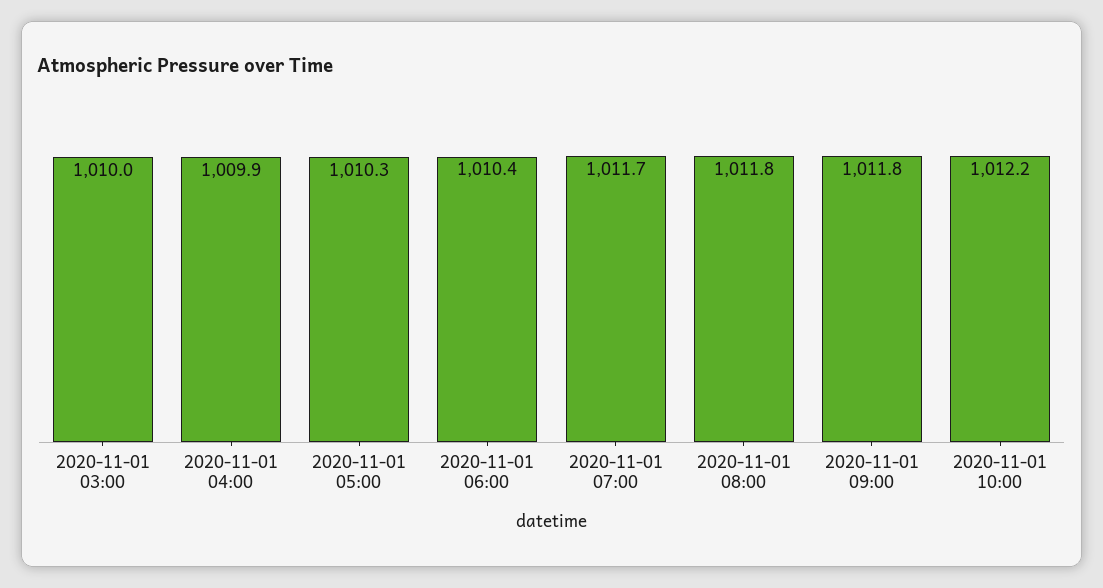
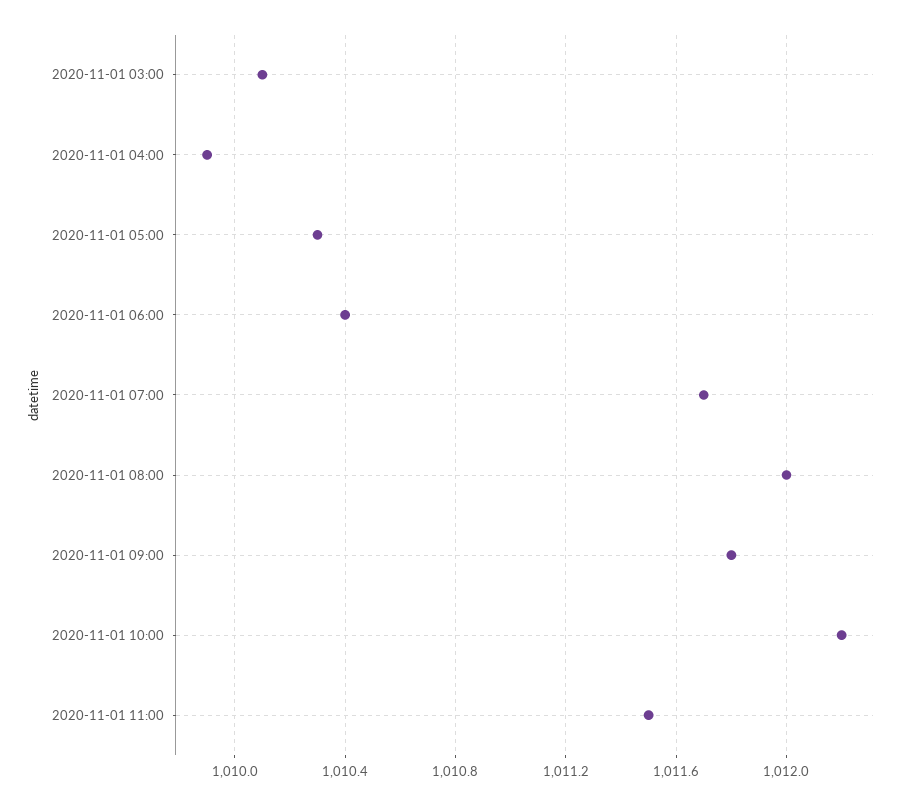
2020-11-01 03:00: 1010 -> 1010.1
2020-11-01 08:00: 1011.8 -> 1012
2020-11-01 11:00: none -> 1011.5

